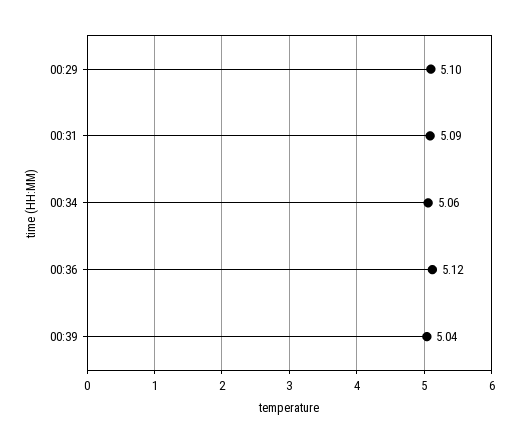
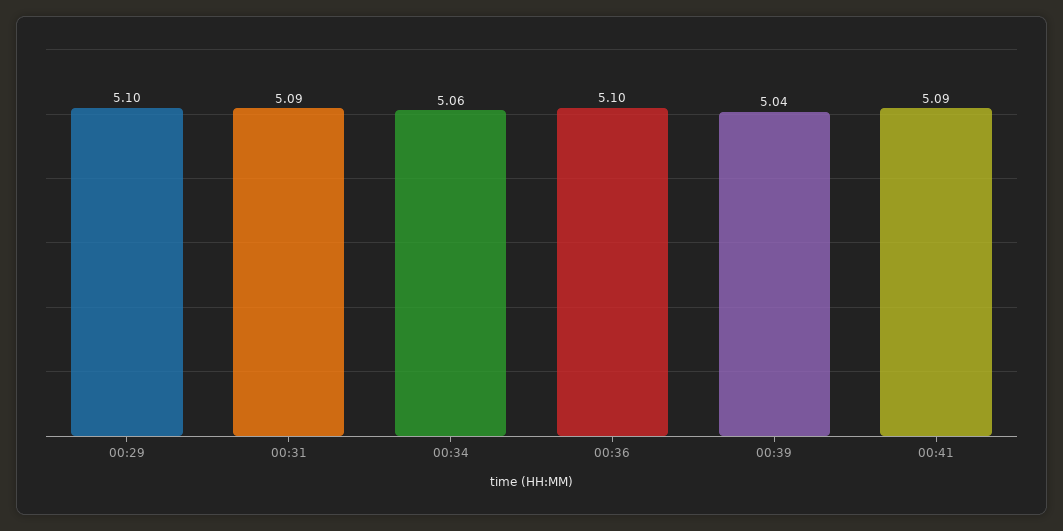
00:36: 5.12 -> 5.1
00:41: none -> 5.09

